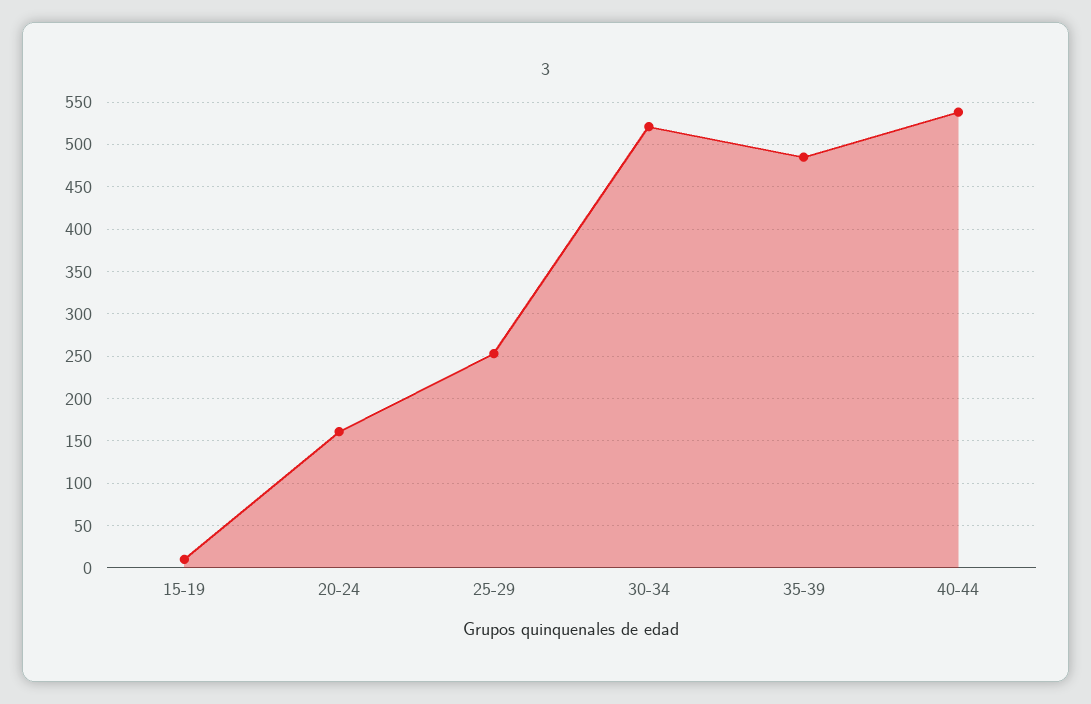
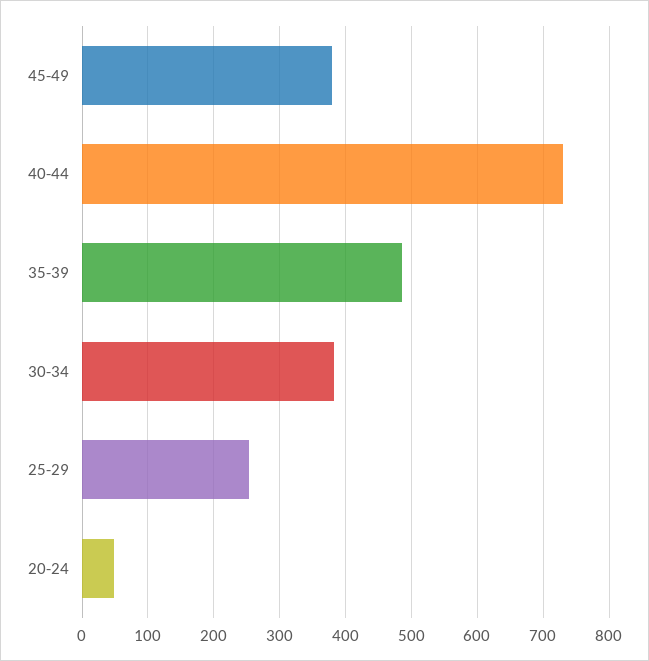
15-19: 10 -> none
20-24: 160 -> 50
30-34: 520 -> 380
40-44: 540 -> 730
45-49: none -> 380

